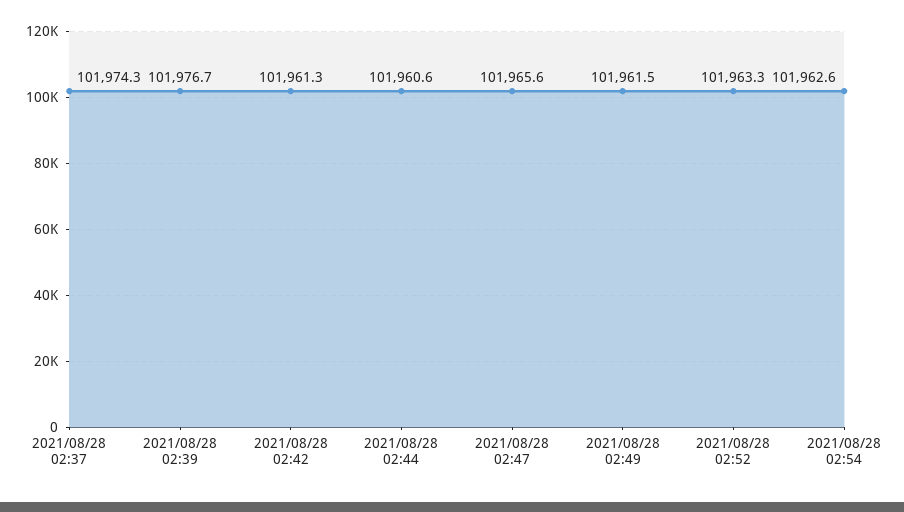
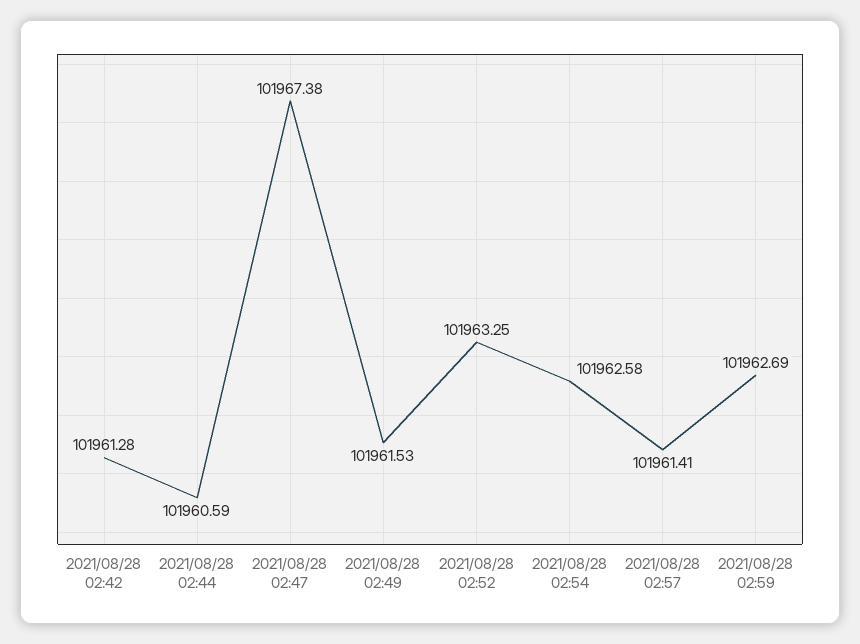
2021/08/28 02:37: 101974.3 -> none
2021/08/28 02:39: 101976.7 -> none
2021/08/28 02:47: 101965.6 -> 101967.38
2021/08/28 02:57: none -> 101961.41
2021/08/28 02:59: none -> 101962.69

